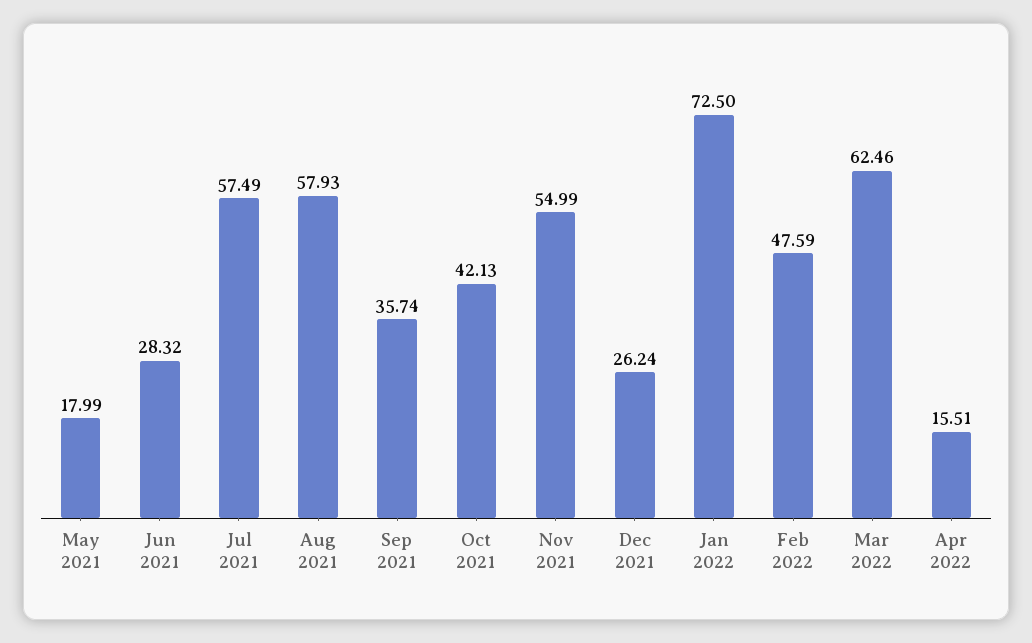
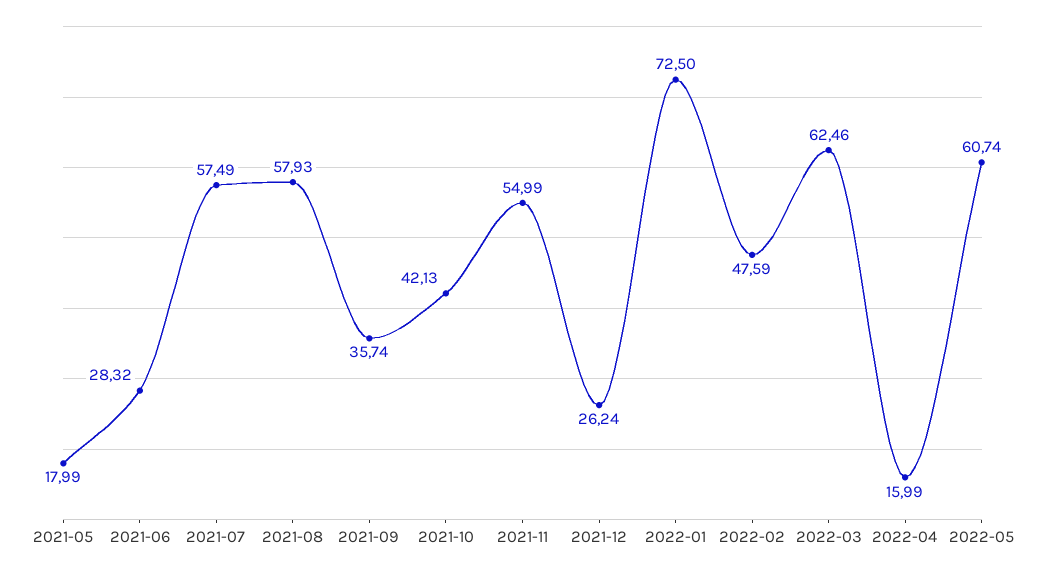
Apr 2022: 15.51 -> 15.99
2022-05: none -> 60.74

